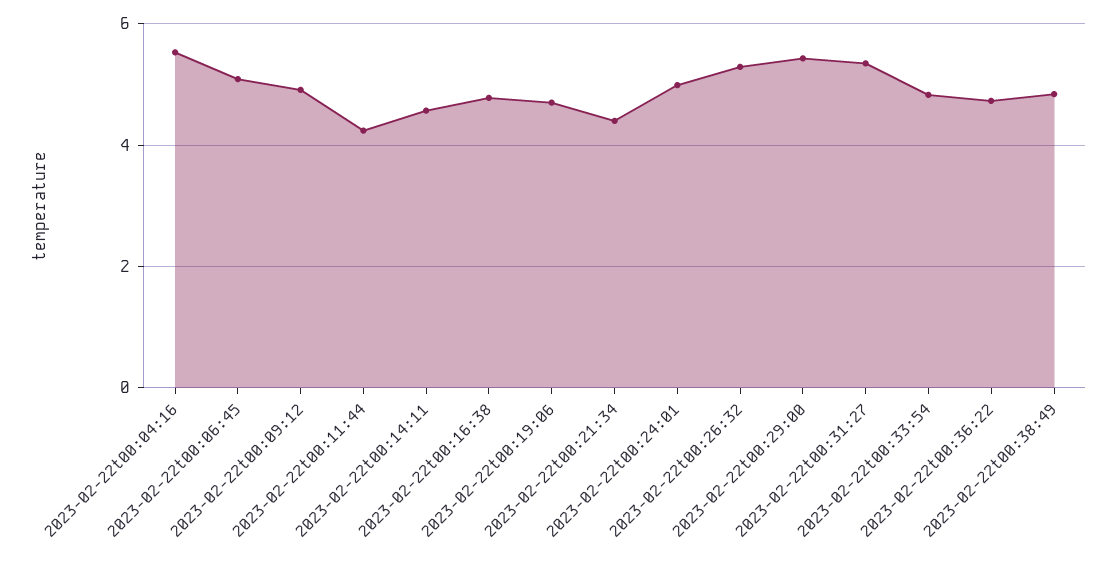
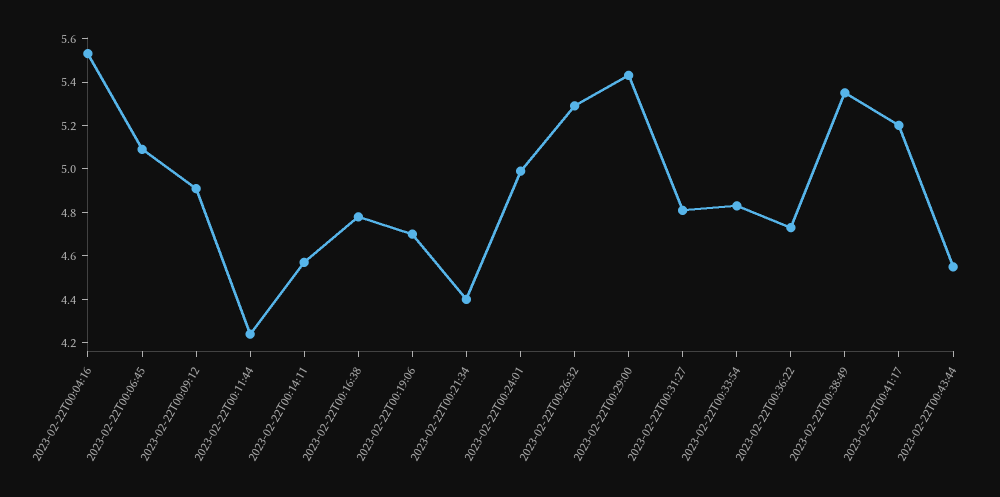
2023-02-22t00:31:27: 5.4 -> 4.8
2023-02-22t00:38:49: 4.8 -> 5.35
2023-02-22T00:41:17: none -> 5.2
2023-02-22T00:43:44: none -> 4.55

